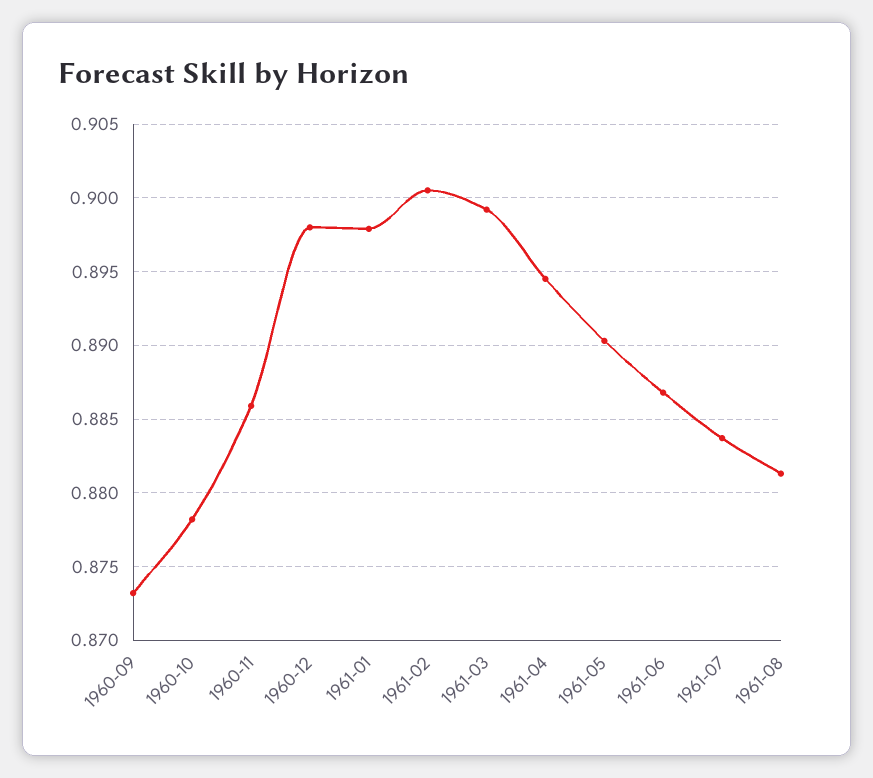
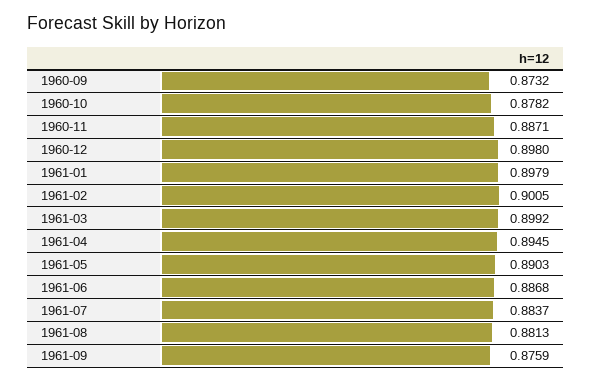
1960-11: 0.886 -> 0.8871
1961-09: none -> 0.8759

